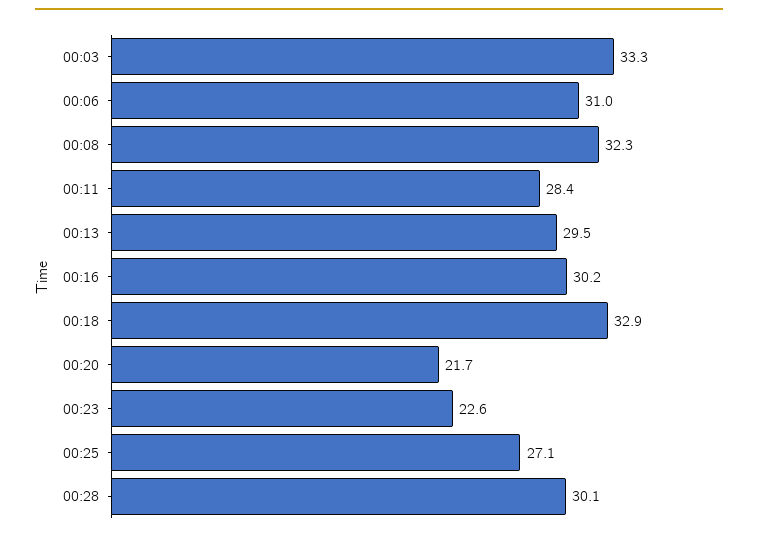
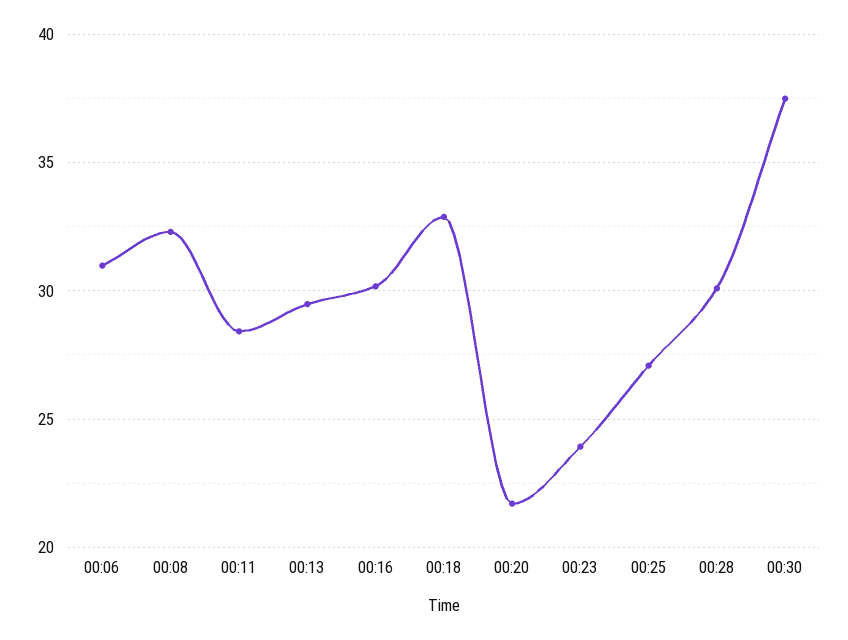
00:03: 33.3 -> none
00:23: 22.6 -> 24
00:30: none -> 37.5

